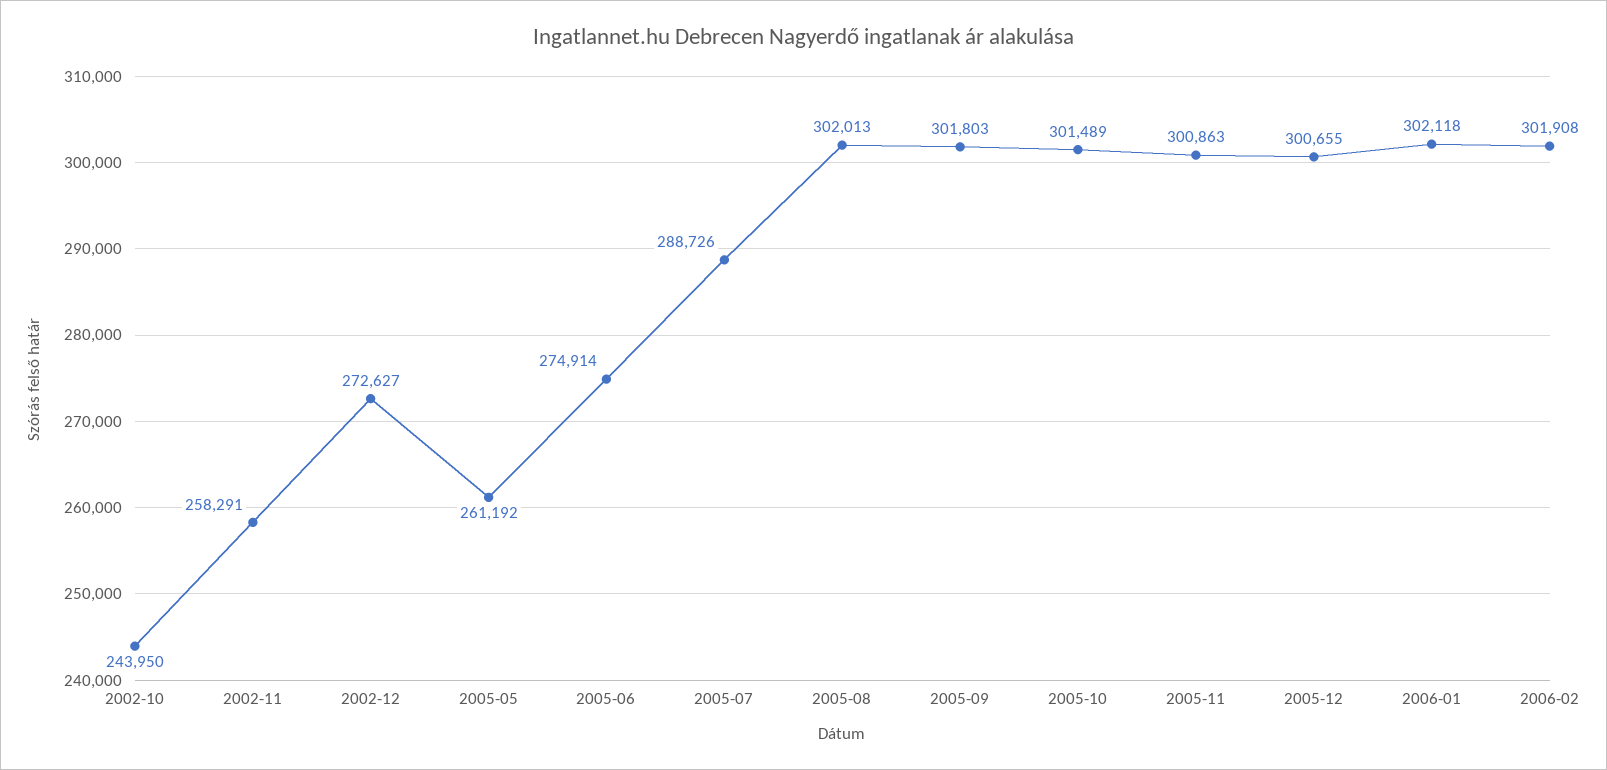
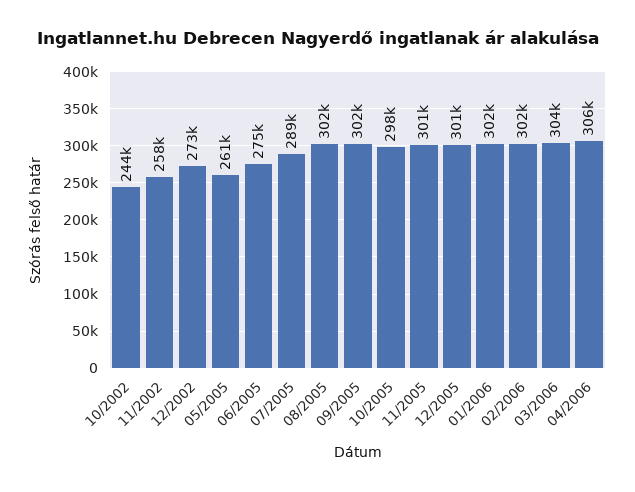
2005-10: 301489 -> 298000
03/2006: none -> 304000
04/2006: none -> 306000

